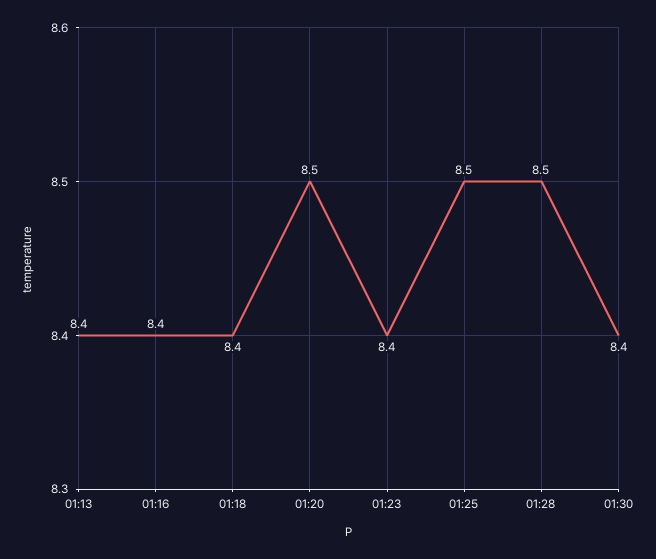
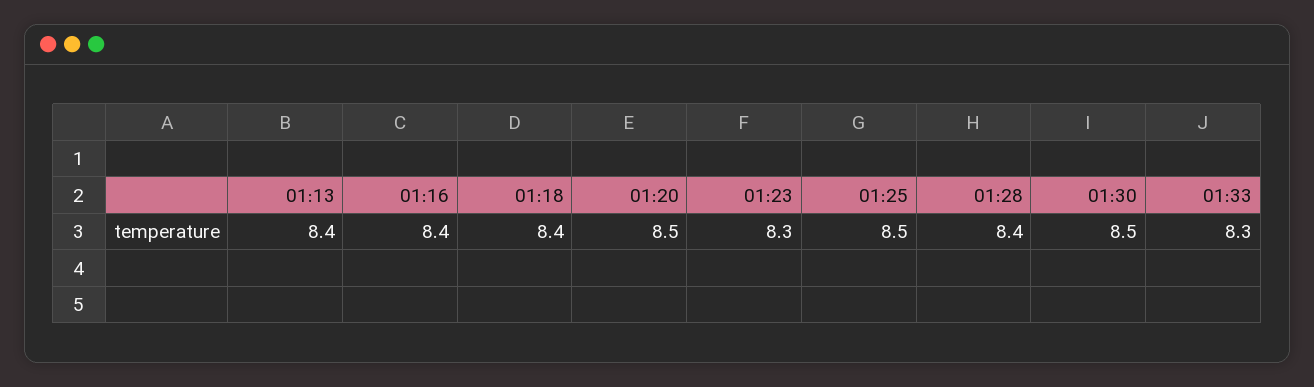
01:23: 8.4 -> 8.3
01:28: 8.5 -> 8.4
01:30: 8.4 -> 8.5
01:33: none -> 8.3

